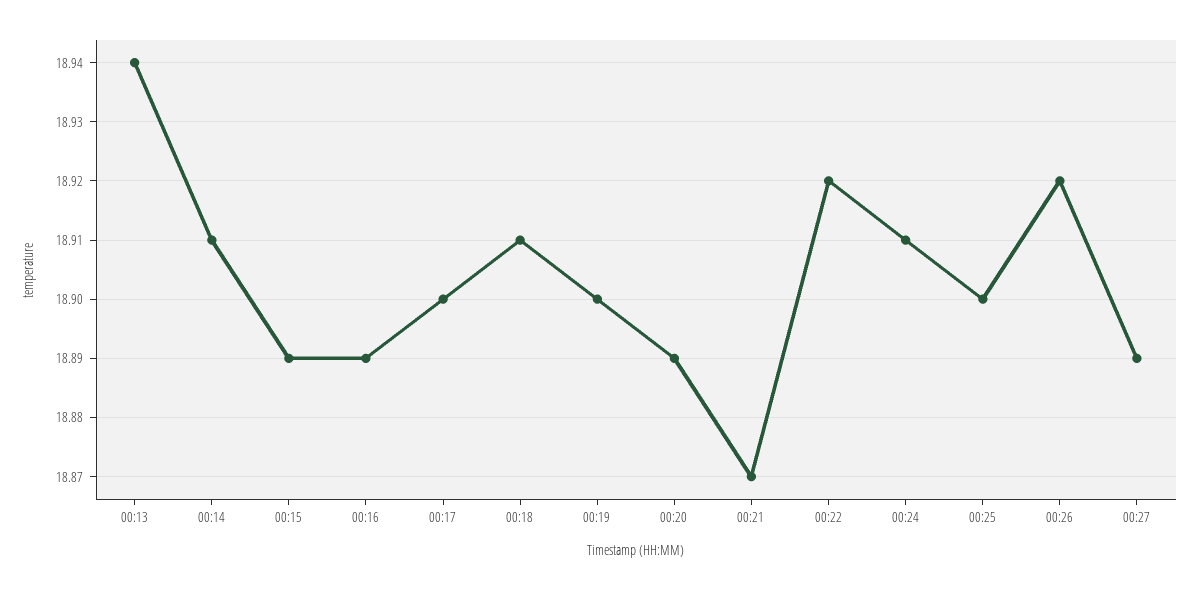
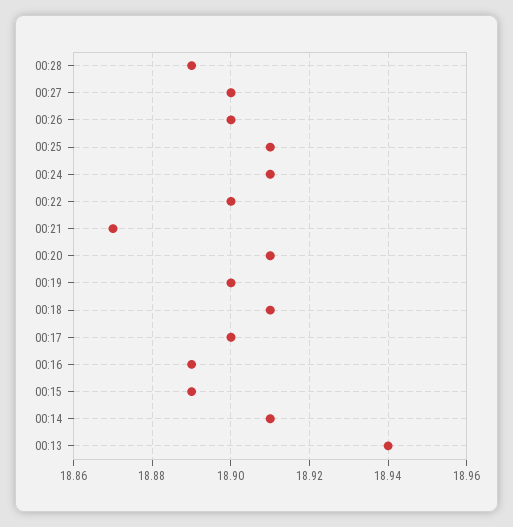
00:20: 18.89 -> 18.91
00:22: 18.92 -> 18.9
00:25: 18.9 -> 18.91
00:26: 18.92 -> 18.9
00:27: 18.89 -> 18.9
00:28: none -> 18.89

